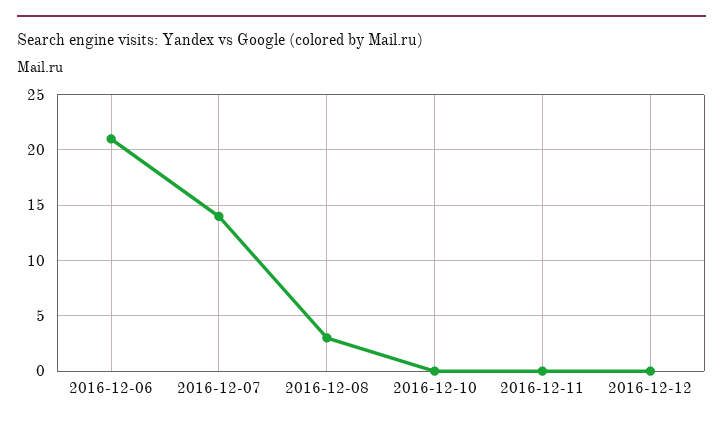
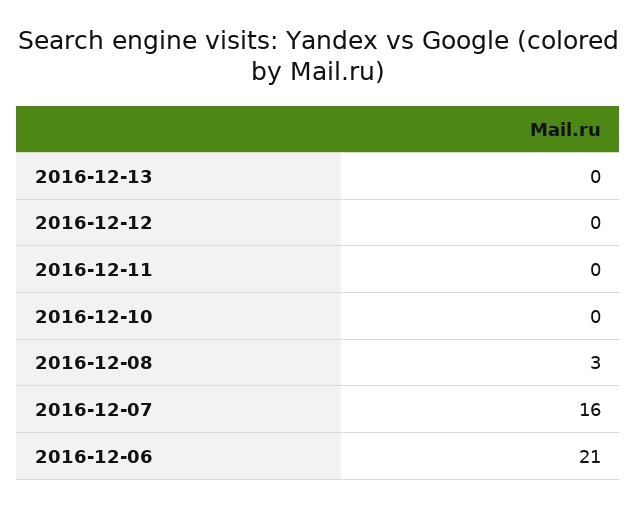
2016-12-07: 14 -> 16
2016-12-13: none -> 0

